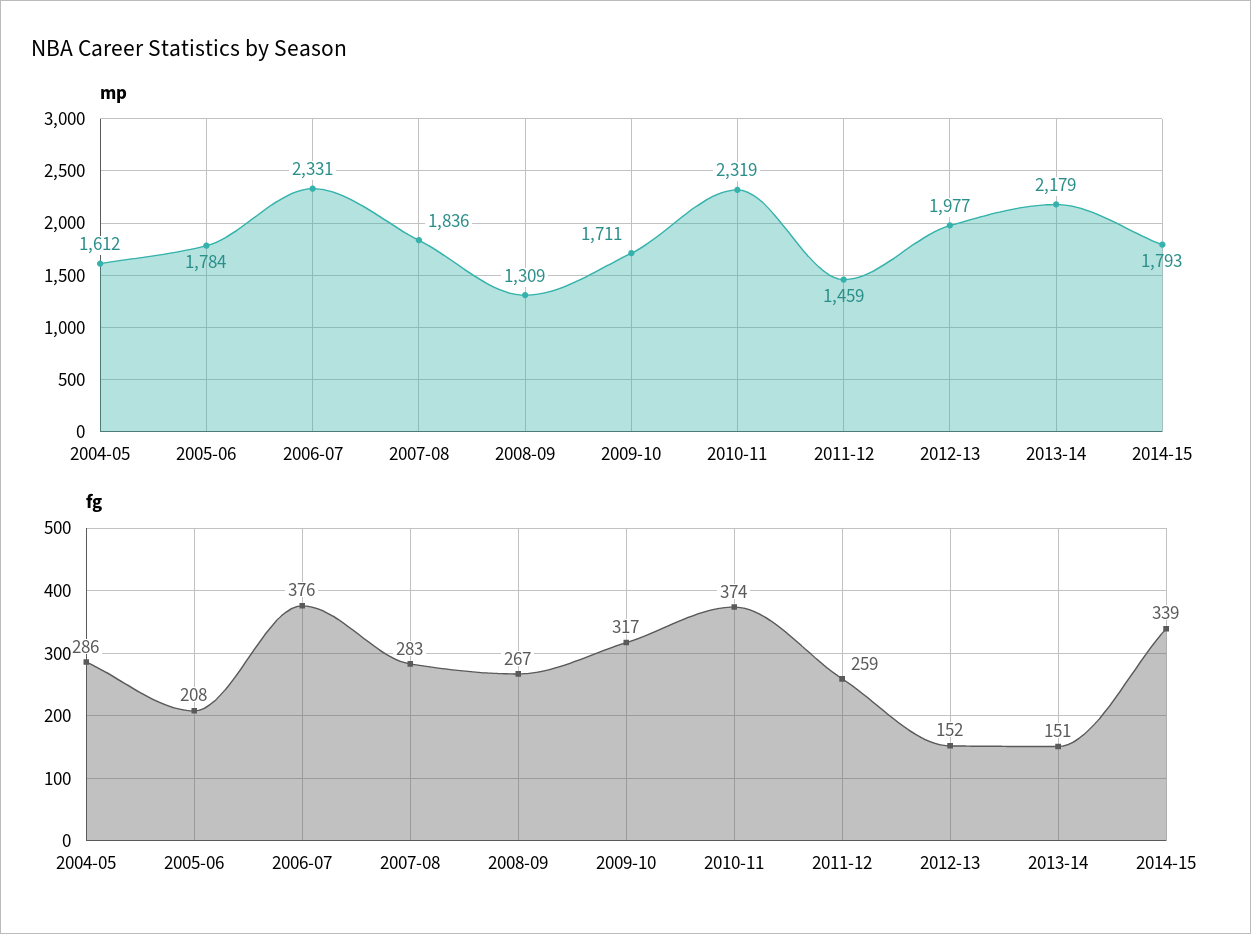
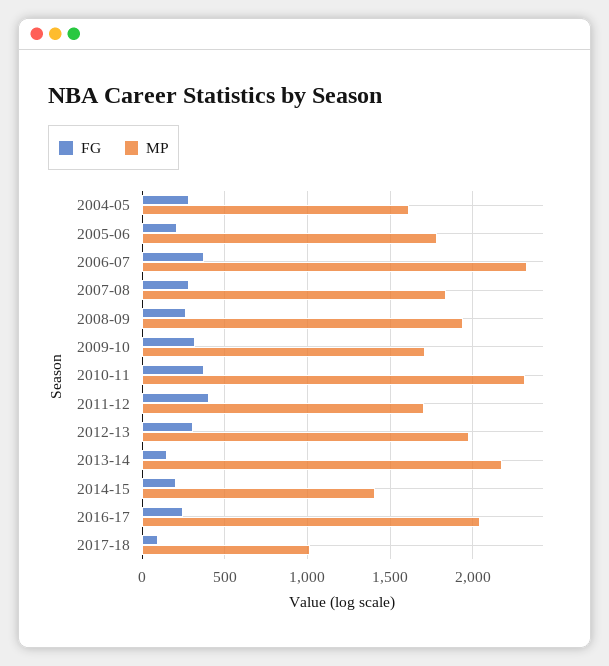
mp, 2008-09: 1309 -> 1950
mp, 2011-12: 1459 -> 1700
mp, 2014-15: 1793 -> 1400
fg, 2011-12: 259 -> 400
fg, 2012-13: 152 -> 300
fg, 2014-15: 339 -> 200
fg, 2016-17: none -> 250
mp, 2016-17: none -> 2050
fg, 2017-18: none -> 100
mp, 2017-18: none -> 1000

